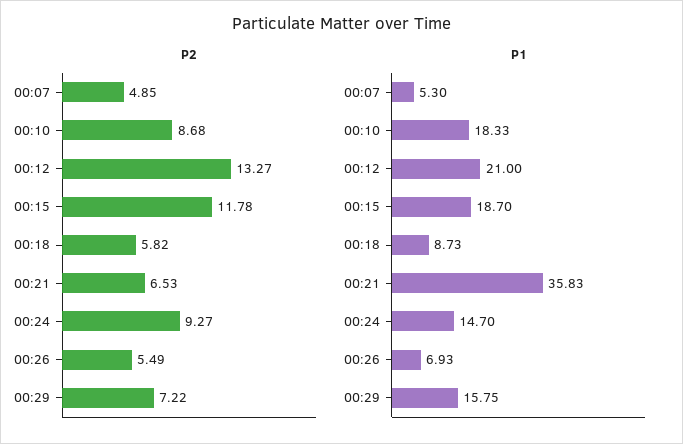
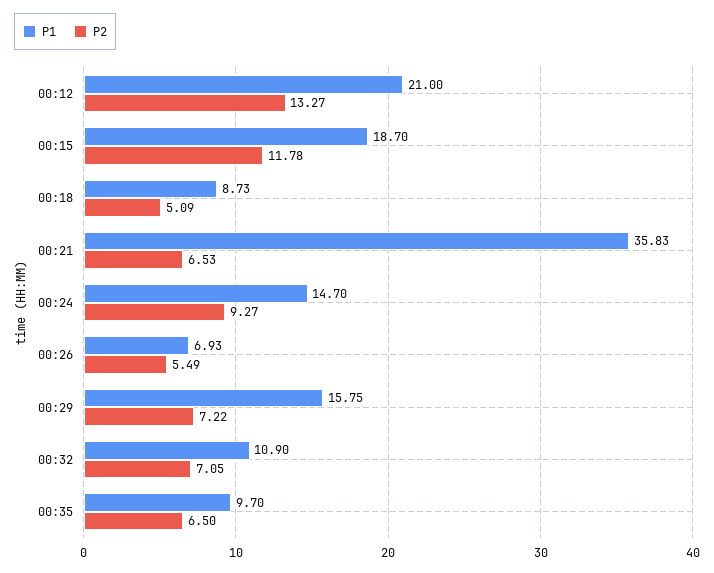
P2, 00:07: 4.85 -> none
P2, 00:10: 8.68 -> none
P2, 00:18: 5.82 -> 5.09
P1, 00:07: 5.3 -> none
P1, 00:10: 18.33 -> none
P1, 00:32: none -> 10.9
P2, 00:32: none -> 7.05
P1, 00:35: none -> 9.7
P2, 00:35: none -> 6.5

